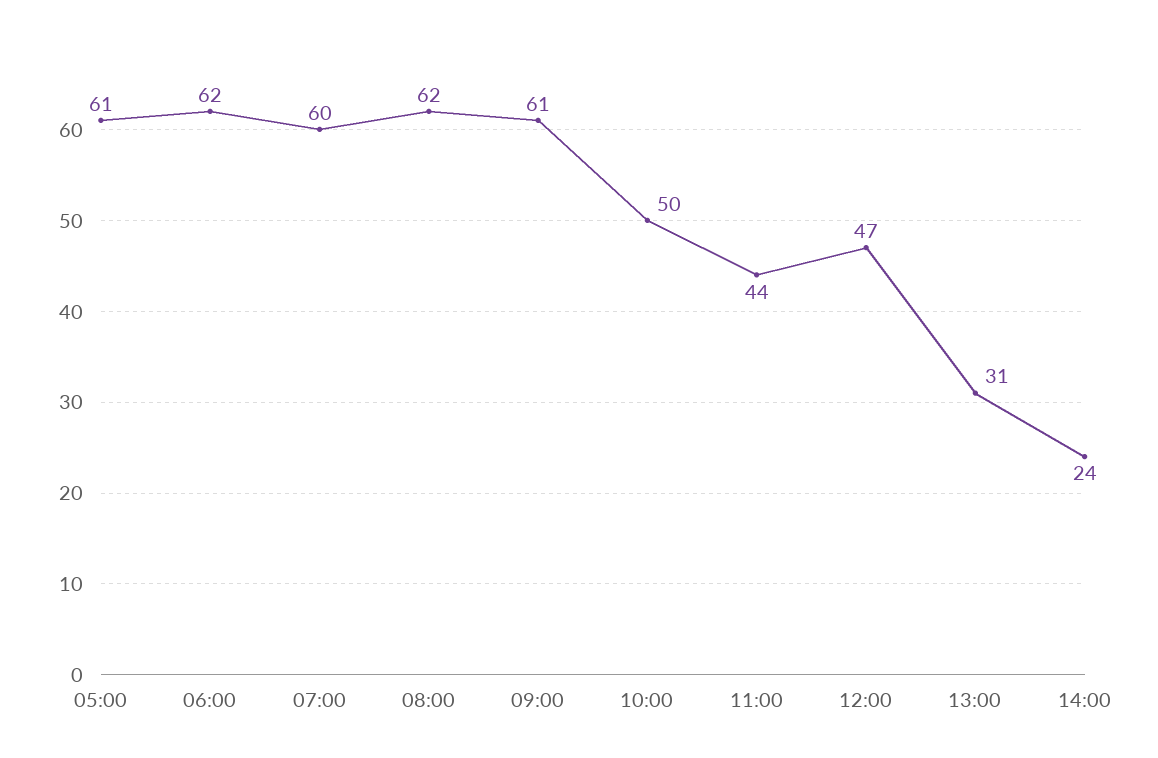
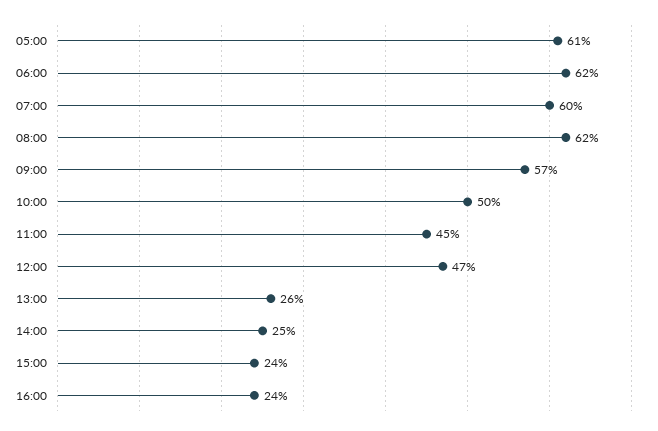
09:00: 61 -> 57
11:00: 44 -> 45
13:00: 31 -> 26
14:00: 24 -> 25
15:00: none -> 24
16:00: none -> 24

